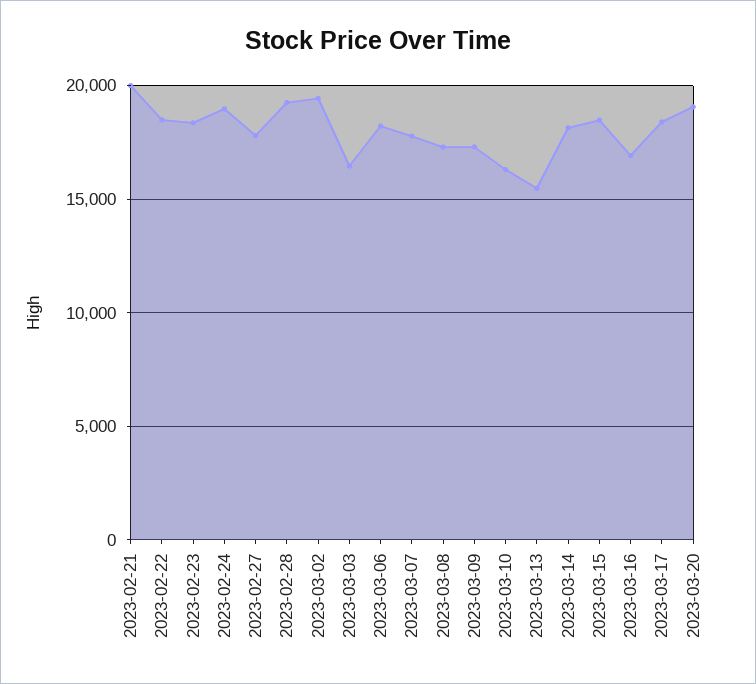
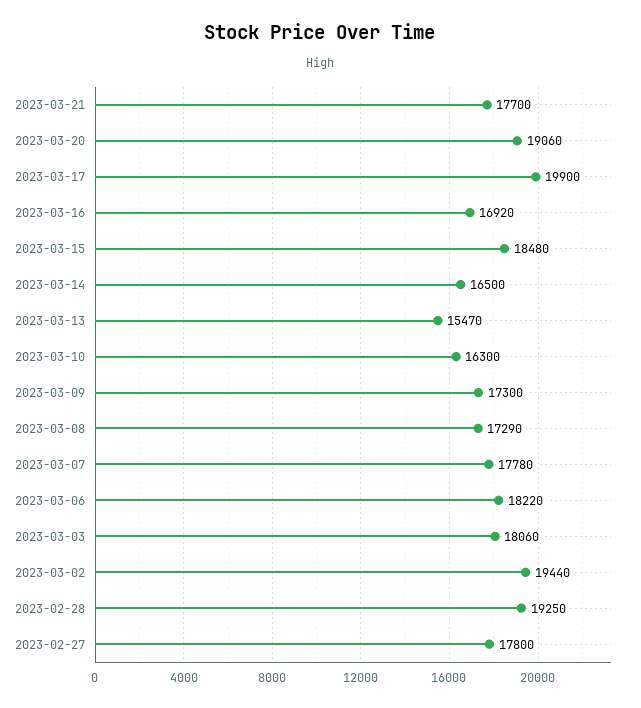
2023-02-21: 20000 -> none
2023-02-22: 18500 -> none
2023-02-23: 18500 -> none
2023-02-24: 19000 -> none
2023-03-03: 16500 -> 18060
2023-03-14: 18000 -> 16500
2023-03-17: 18500 -> 19900
2023-03-21: none -> 17700

